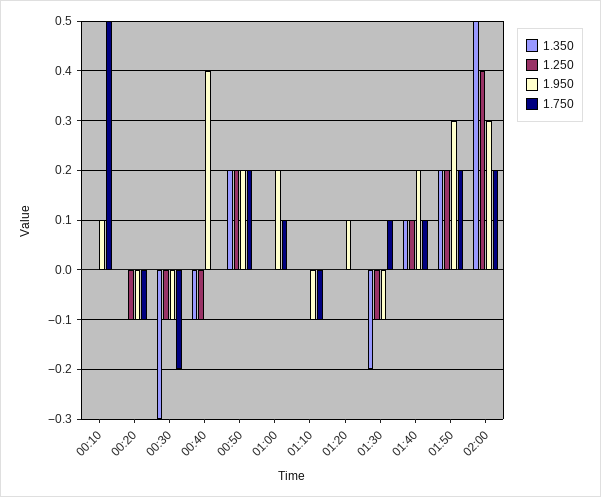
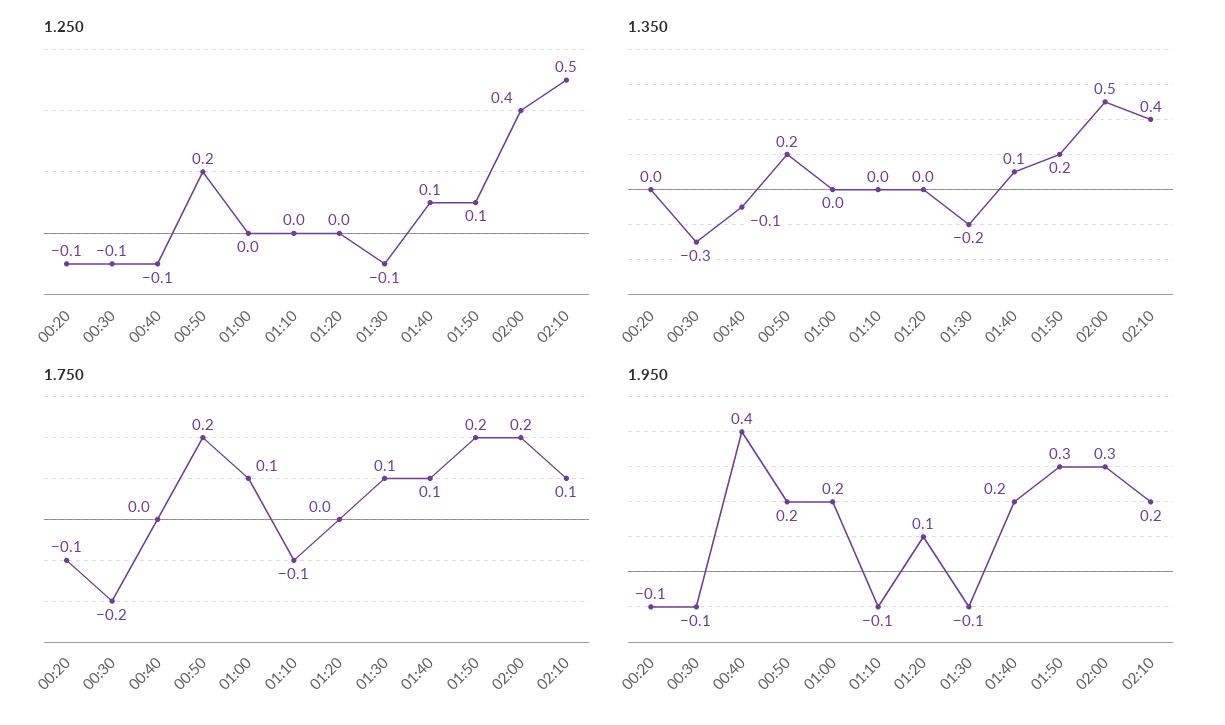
1.350, 00:10: 0 -> none
1.250, 00:10: 0 -> none
1.950, 00:10: 0.1 -> none
1.750, 00:10: 0.5 -> none
1.250, 01:50: 0.2 -> 0.1
1.250, 02:10: none -> 0.5
1.350, 02:10: none -> 0.4
1.750, 02:10: none -> 0.1
1.950, 02:10: none -> 0.2

